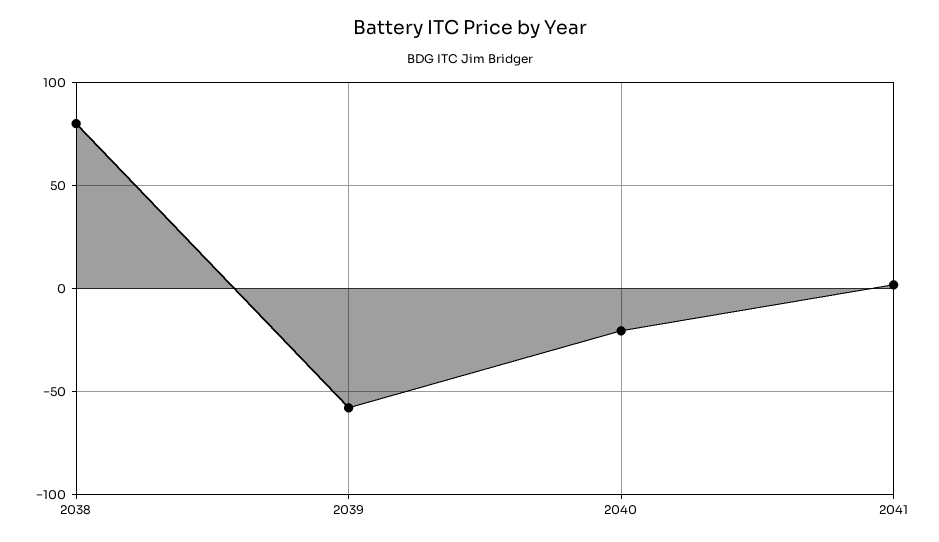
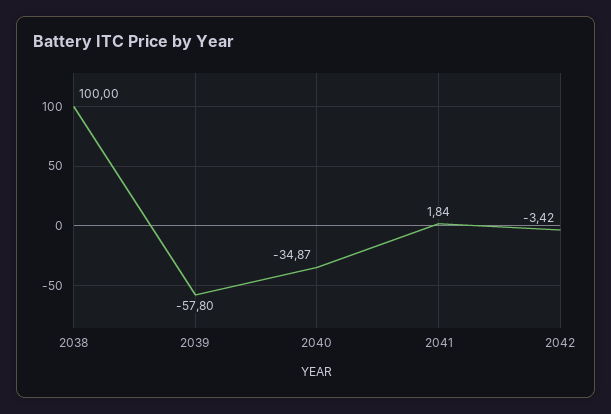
2038: 80 -> 100
2040: -20 -> -34.87
2042: none -> -3.42

